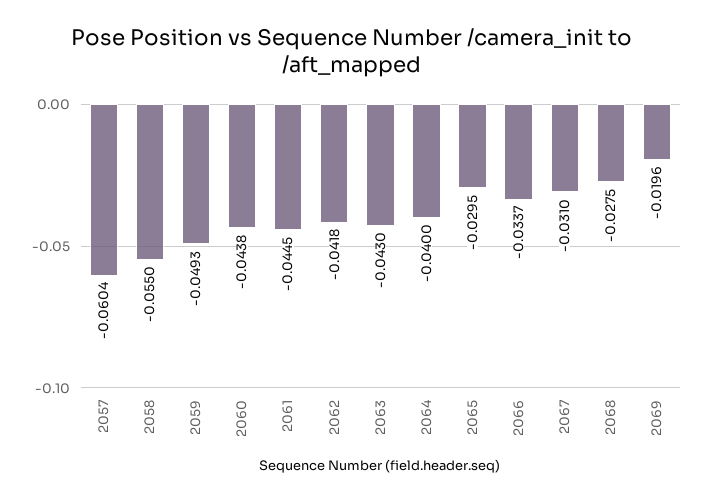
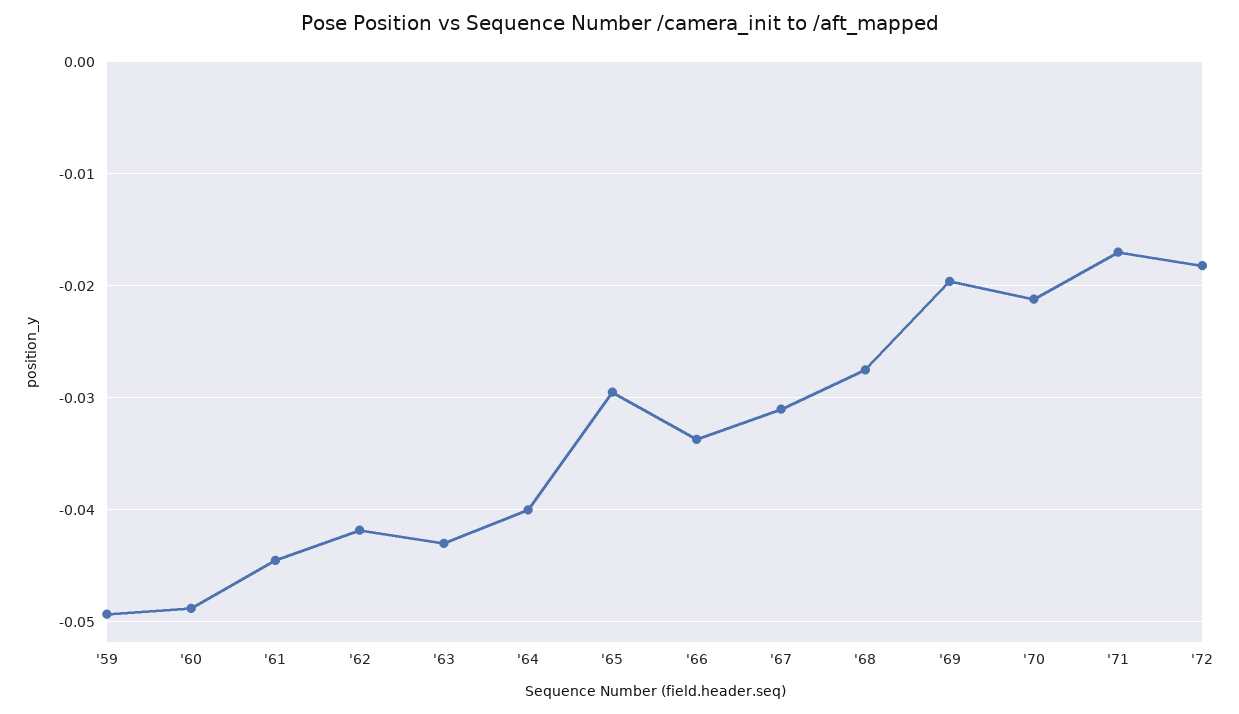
2057: -0.0604 -> none
2058: -0.055 -> none
2060: -0.0438 -> -0.049
'70: none -> -0.021
'71: none -> -0.017
'72: none -> -0.018

